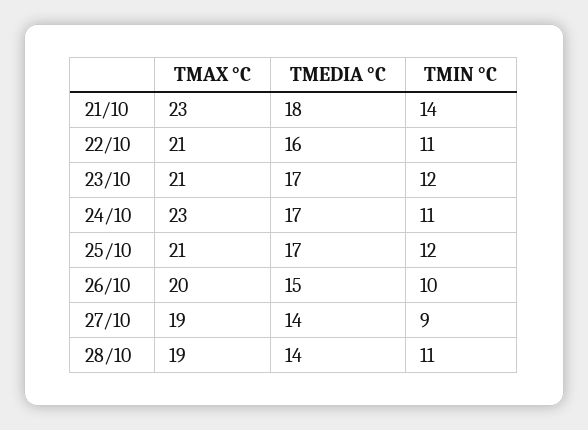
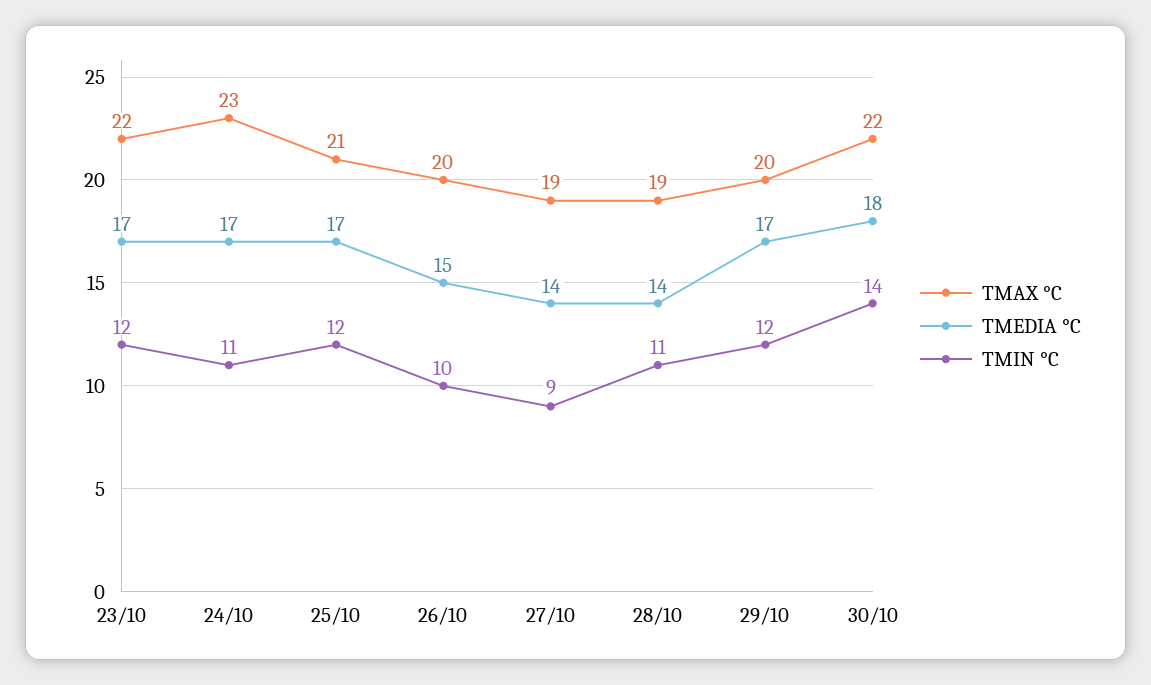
TMAX °C, 21/10: 23 -> none
TMEDIA °C, 21/10: 18 -> none
TMIN °C, 21/10: 14 -> none
TMAX °C, 22/10: 21 -> none
TMEDIA °C, 22/10: 16 -> none
TMIN °C, 22/10: 11 -> none
TMAX °C, 23/10: 21 -> 22
TMAX °C, 29/10: none -> 20
TMEDIA °C, 29/10: none -> 17
TMIN °C, 29/10: none -> 12
TMAX °C, 30/10: none -> 22
TMEDIA °C, 30/10: none -> 18
TMIN °C, 30/10: none -> 14

